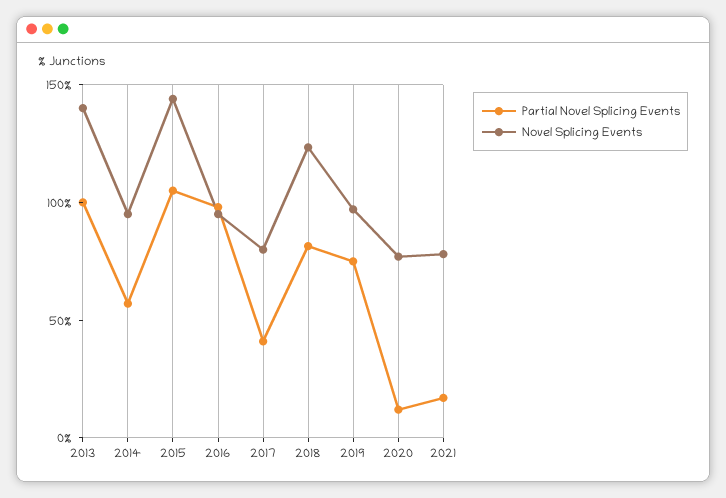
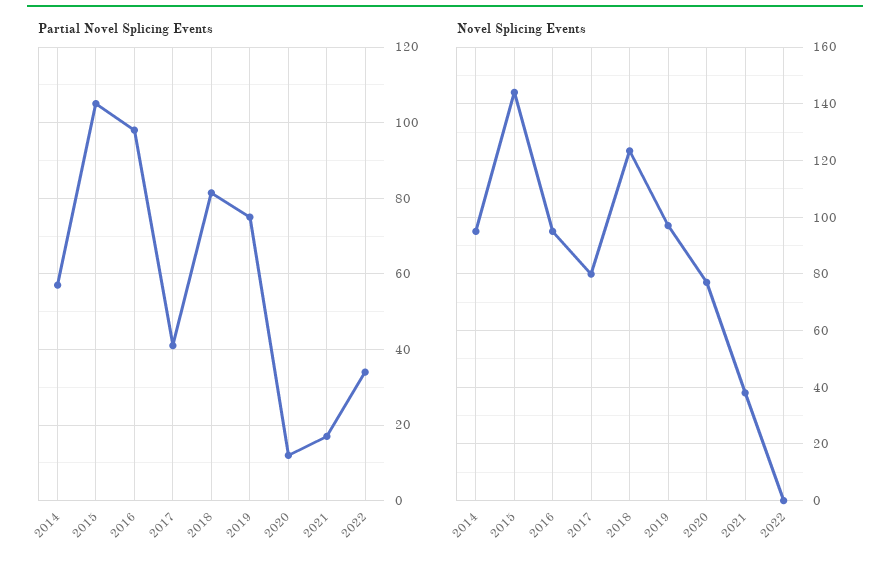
Partial Novel Splicing Events, 2013: 100 -> none
Novel Splicing Events, 2013: 140 -> none
Novel Splicing Events, 2021: 80 -> 37.5
Partial Novel Splicing Events, 2022: none -> 34
Novel Splicing Events, 2022: none -> 0

